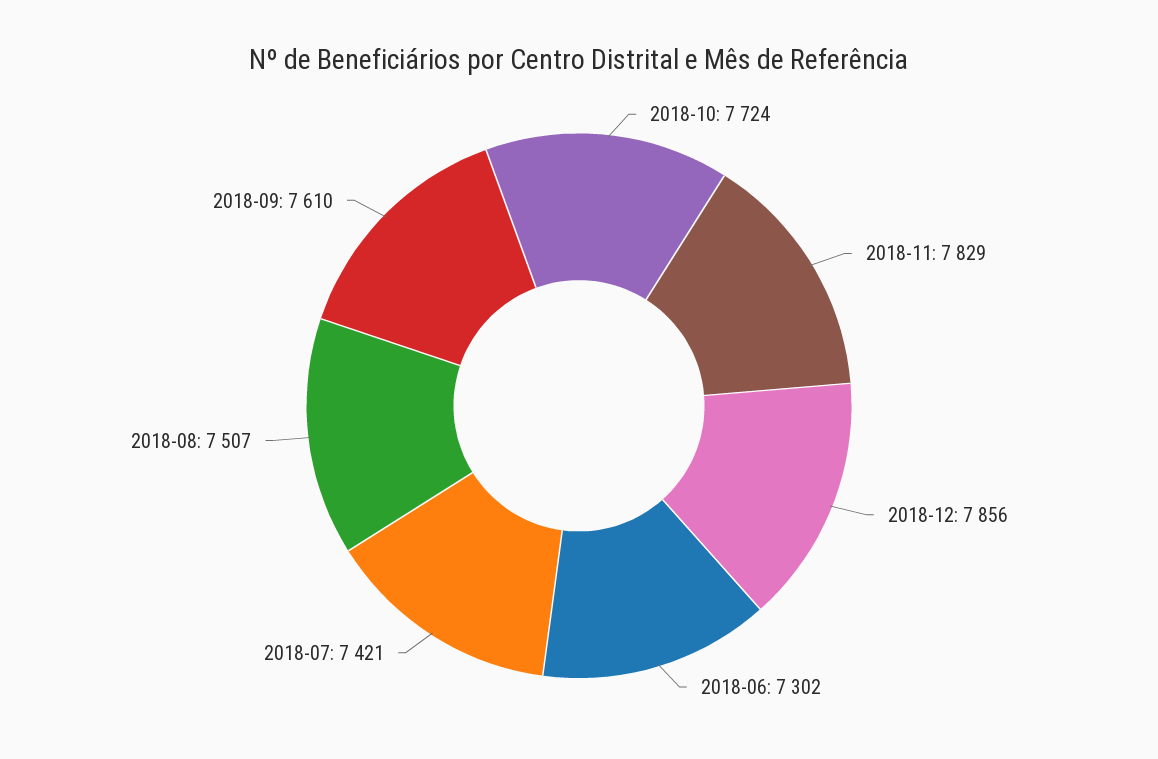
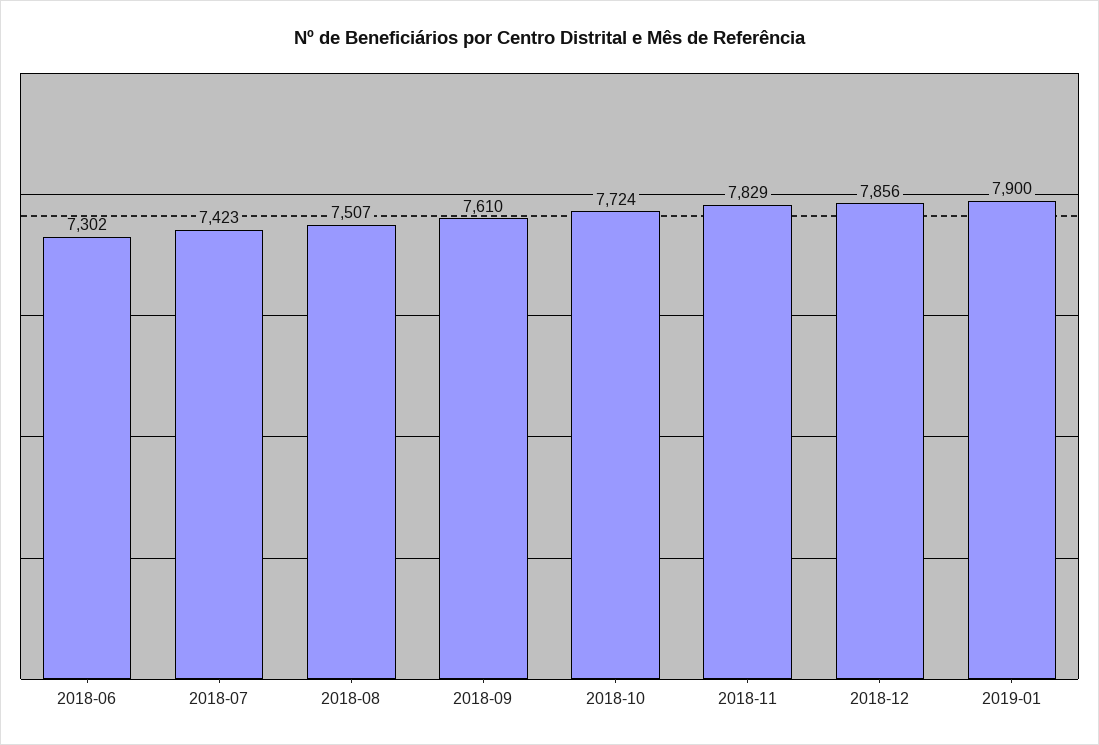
2018-07: 7421 -> 7423
2019-01: none -> 7900

